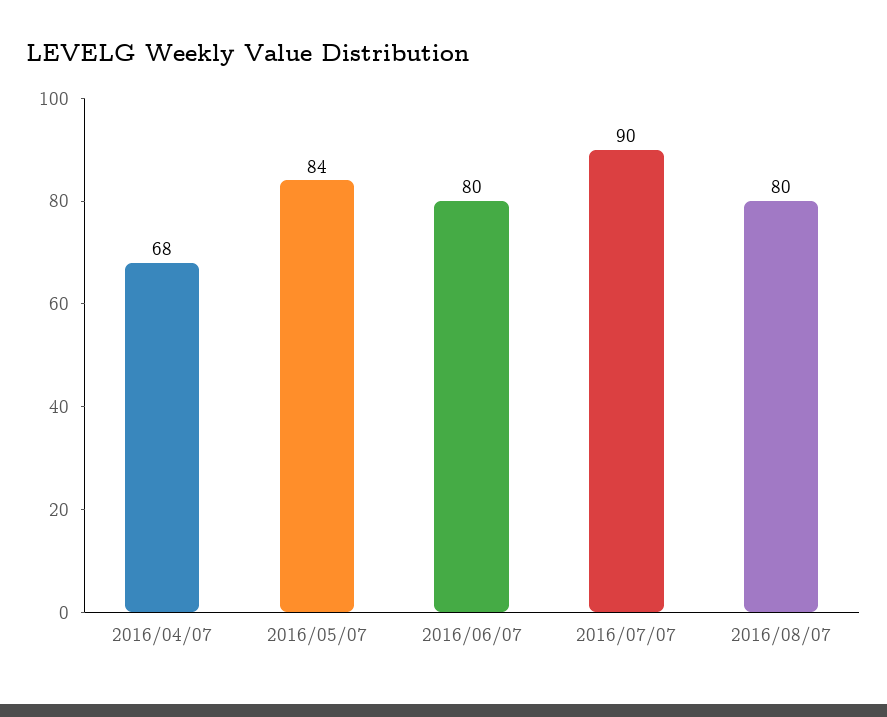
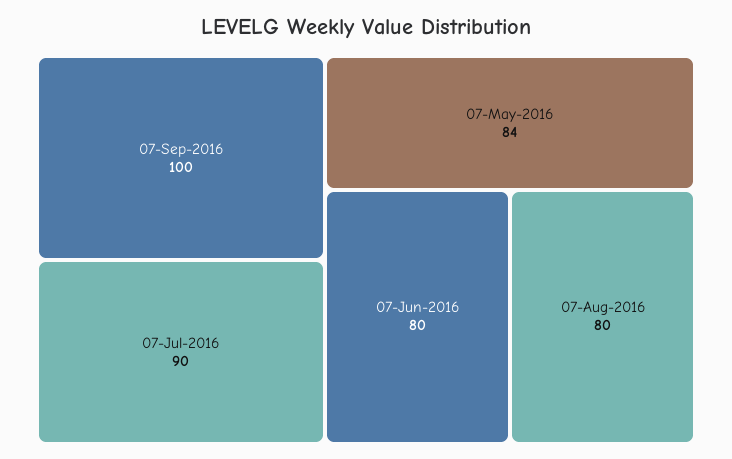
2016/04/07: 68 -> none
07-Sep-2016: none -> 100

